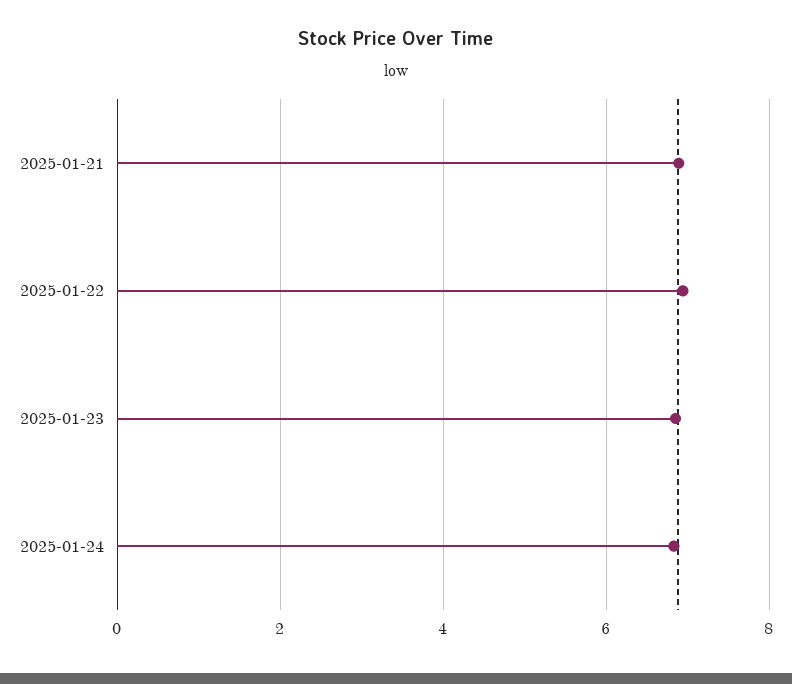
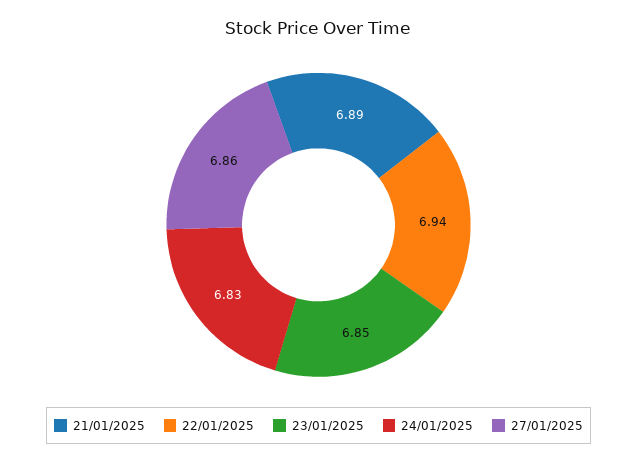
27/01/2025: none -> 6.86

